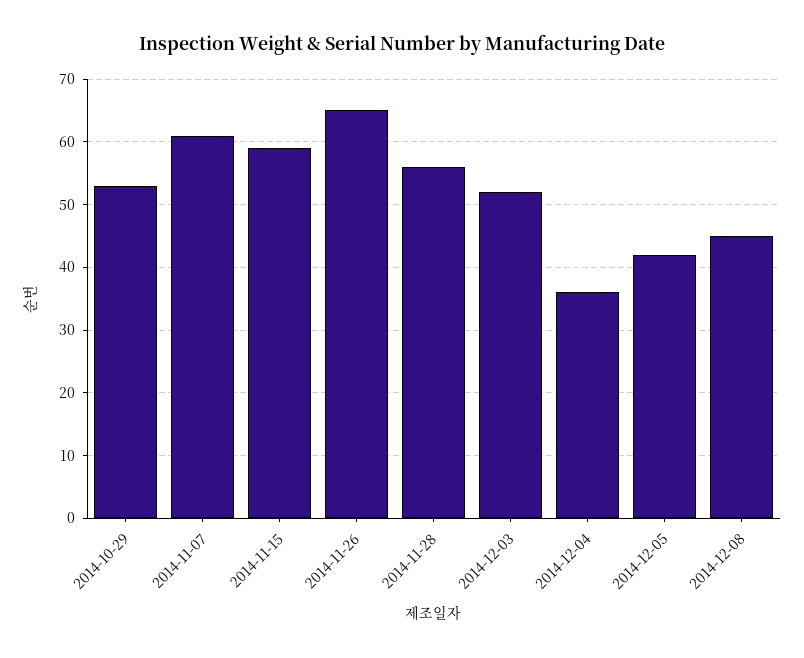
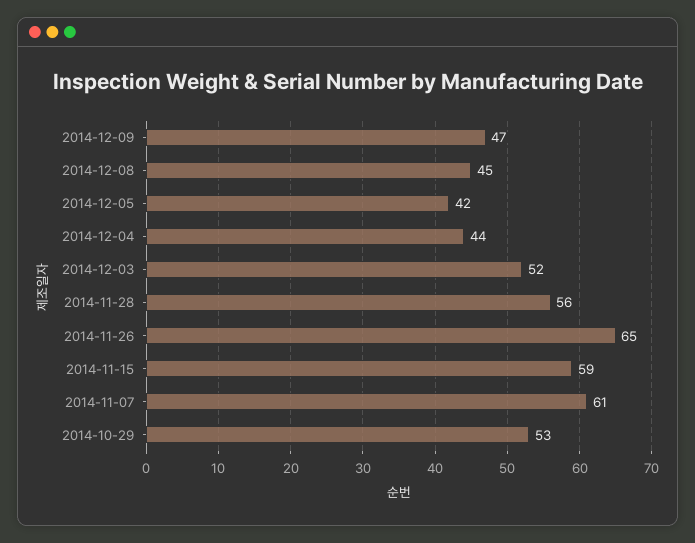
2014-12-04: 36 -> 44
2014-12-09: none -> 47

